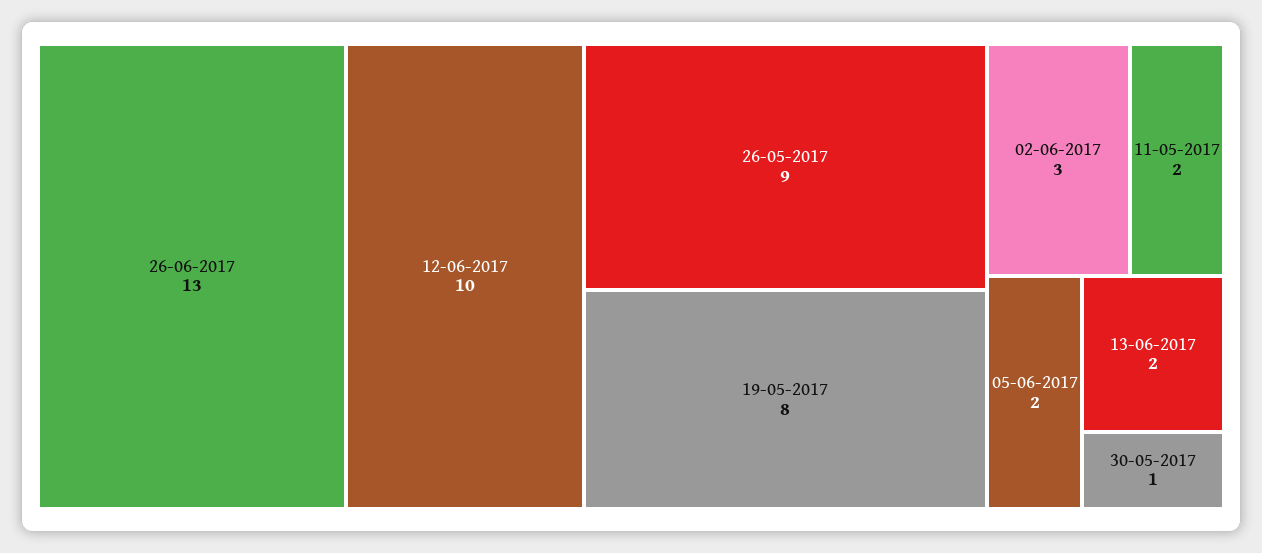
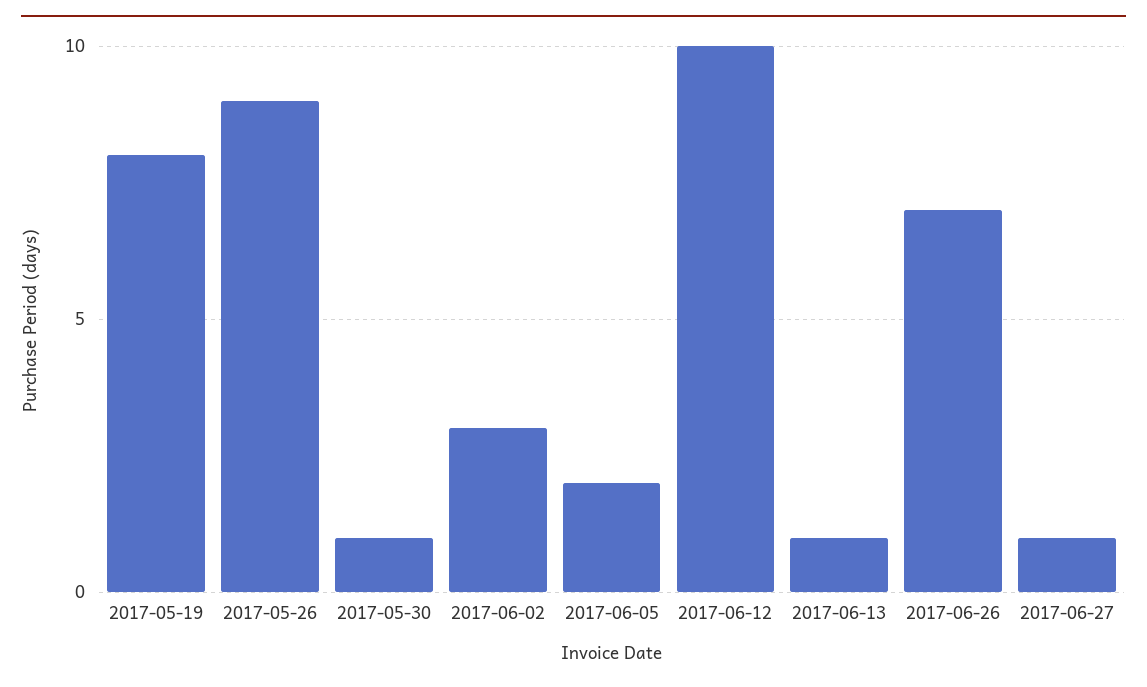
26-06-2017: 13 -> 7
11-05-2017: 2 -> none
13-06-2017: 2 -> 1
2017-06-27: none -> 1

